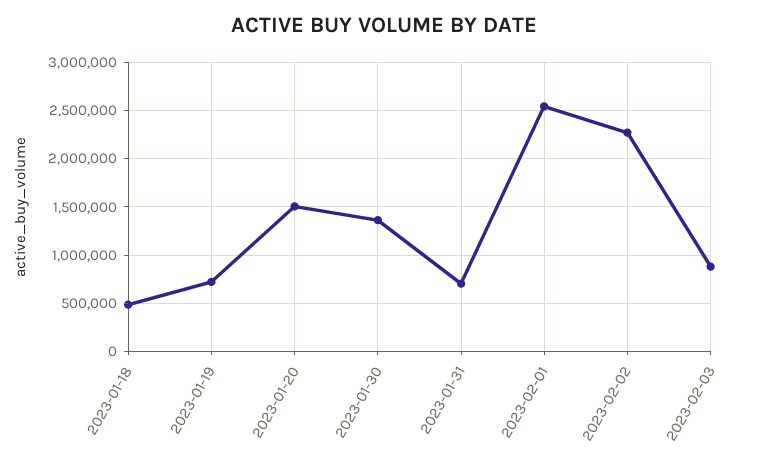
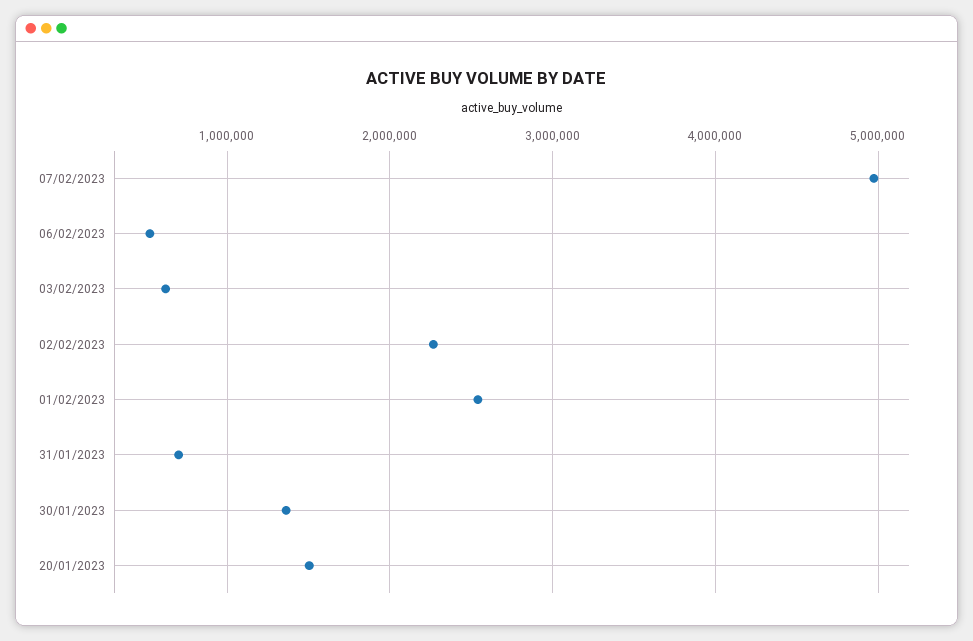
2023-01-18: 500000 -> none
2023-01-19: 700000 -> none
2023-02-03: 900000 -> 600000
07/02/2023: none -> 5000000
06/02/2023: none -> 500000

